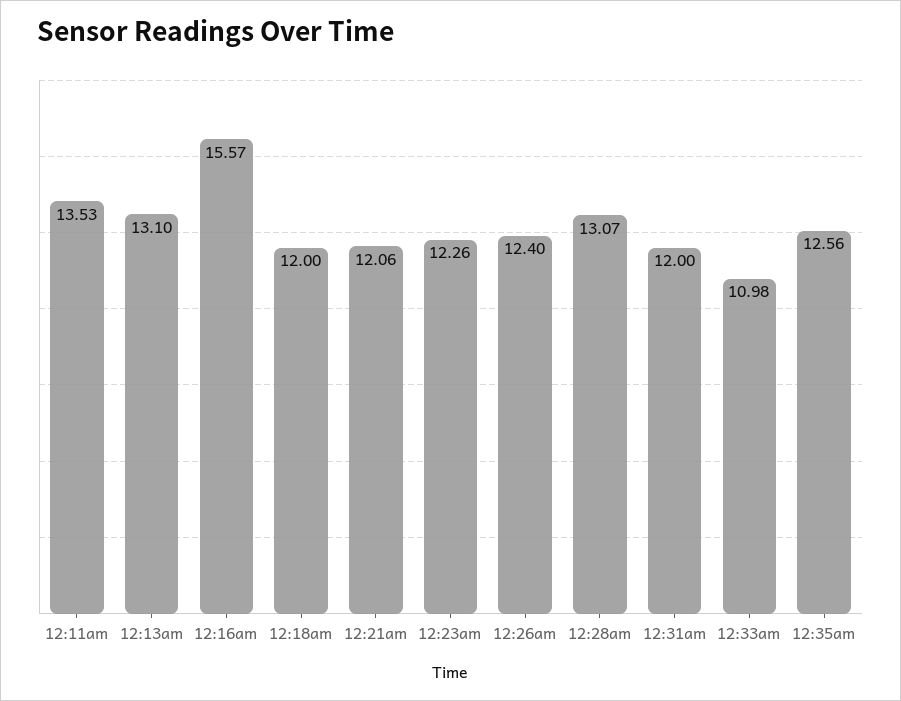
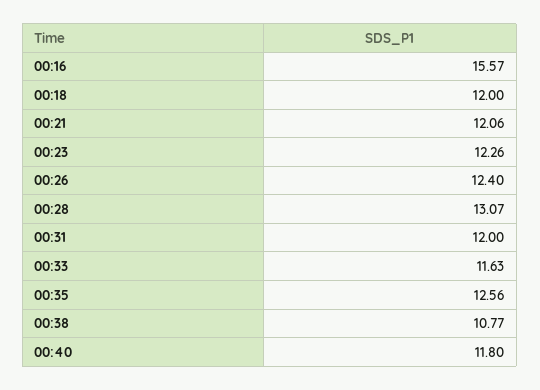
12:11am: 13.53 -> none
12:13am: 13.1 -> none
12:33am: 10.98 -> 11.63
00:38: none -> 10.77
00:40: none -> 11.8

